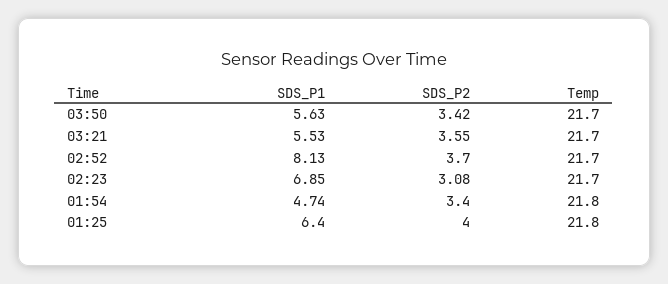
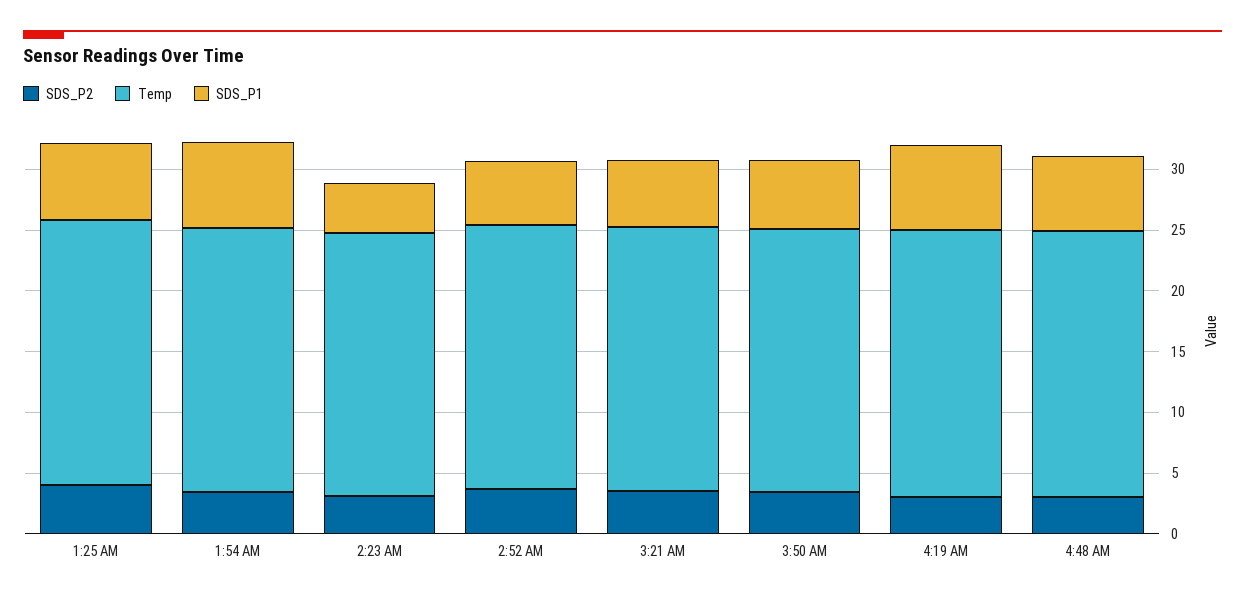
SDS_P1, 02:52: 8.13 -> 5
SDS_P1, 02:23: 6.85 -> 4
SDS_P1, 01:54: 4.74 -> 7
SDS_P2, 4:19 AM: none -> 3
Temp, 4:19 AM: none -> 22
SDS_P1, 4:19 AM: none -> 7
SDS_P2, 4:48 AM: none -> 3
Temp, 4:48 AM: none -> 22
SDS_P1, 4:48 AM: none -> 6

